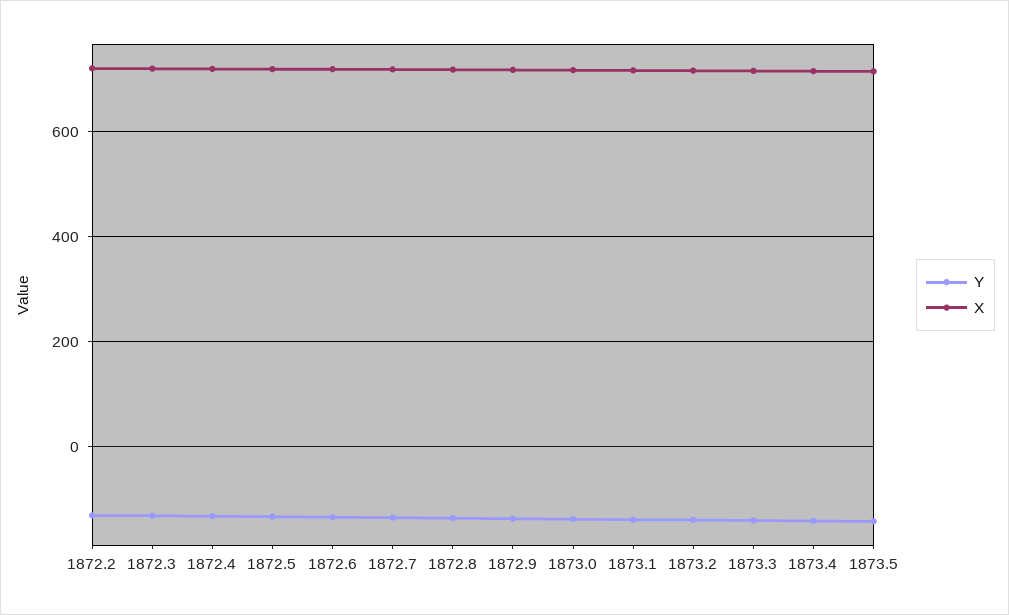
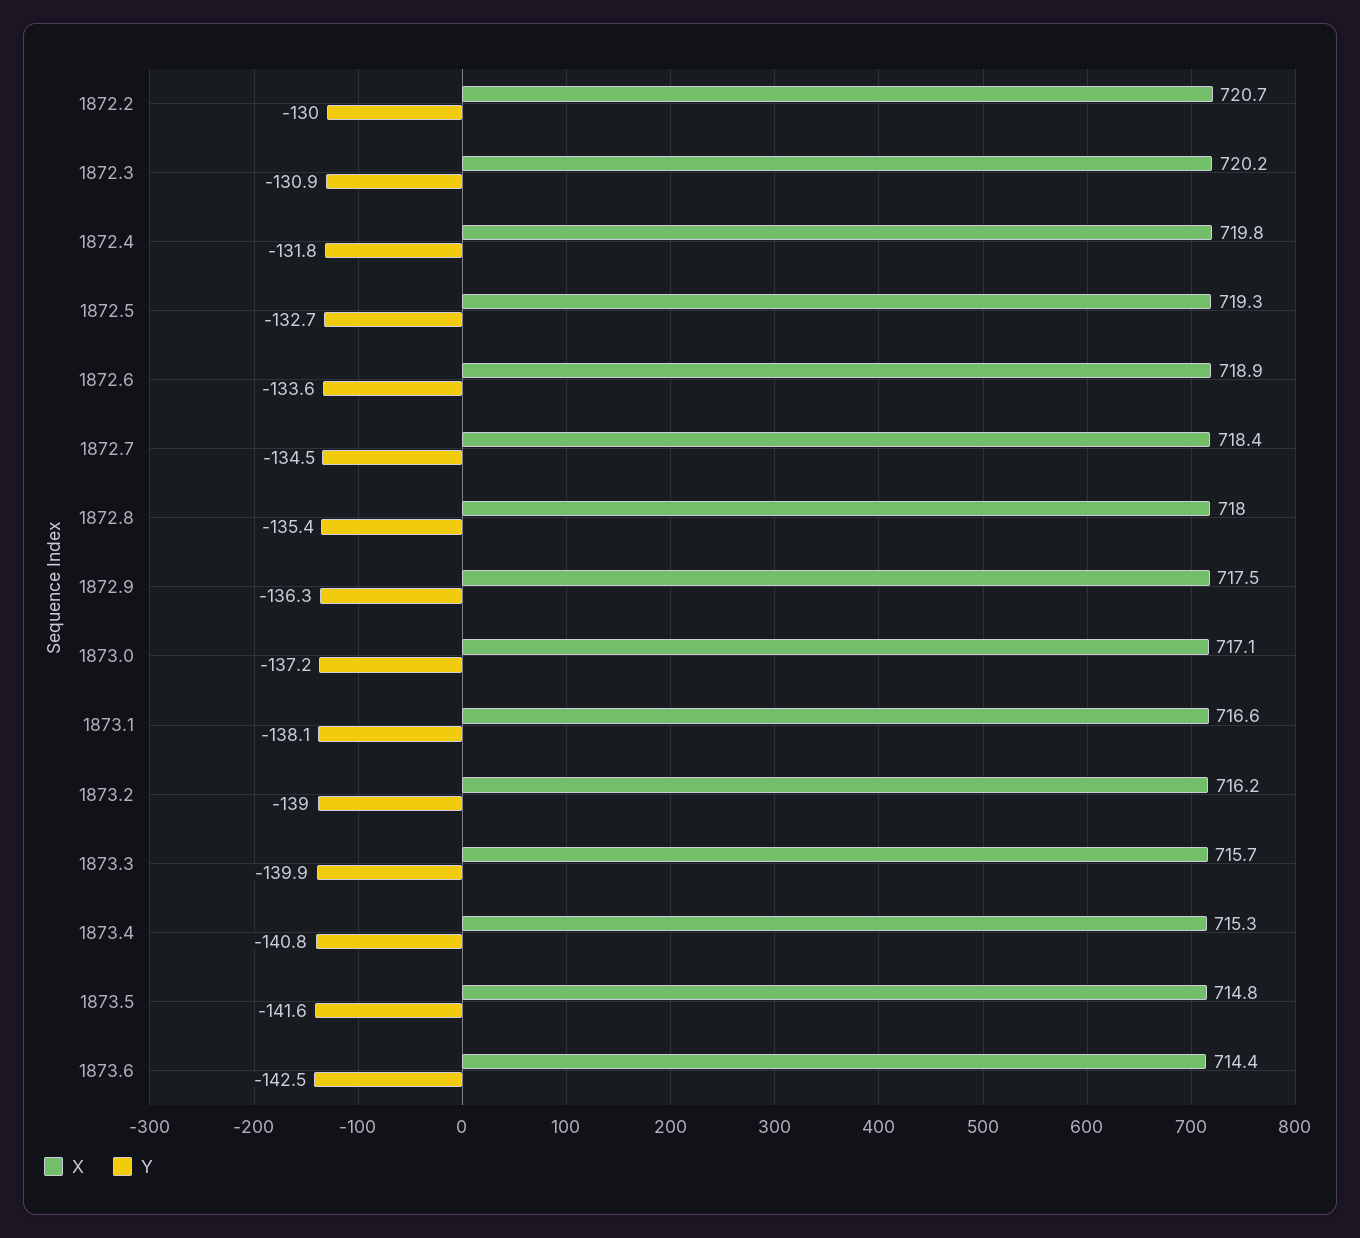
X, 1873.6: none -> 714.4
Y, 1873.6: none -> -142.5

